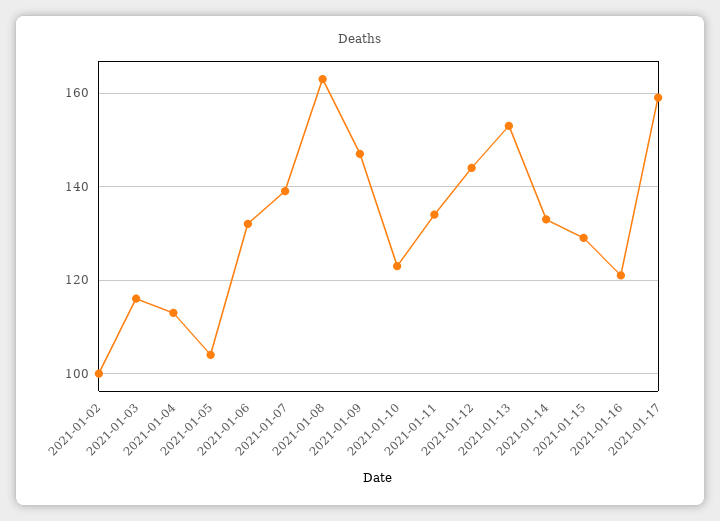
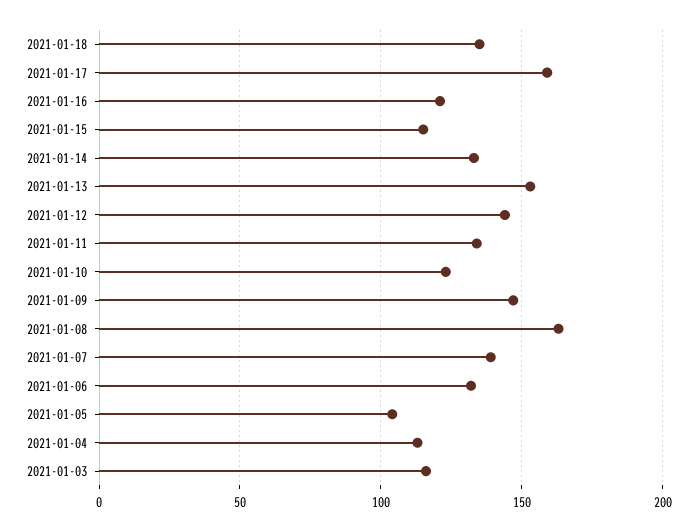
2021-01-02: 100 -> none
2021-01-15: 130 -> 115
2021-01-18: none -> 135

